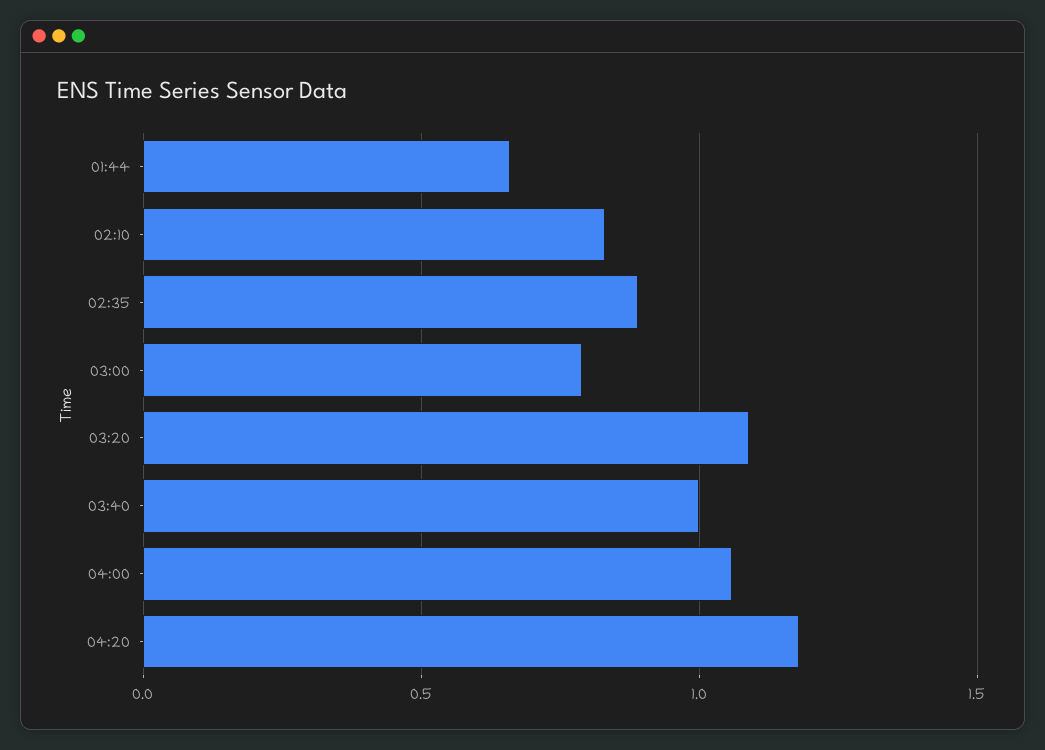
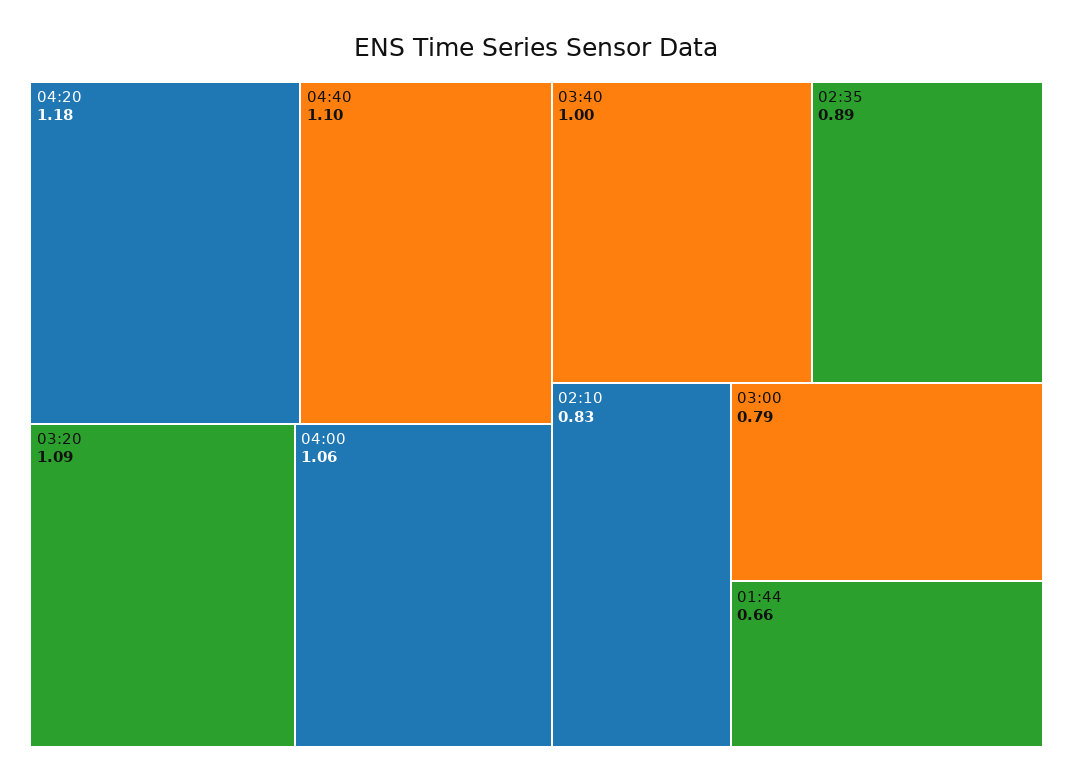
04:40: none -> 1.1

